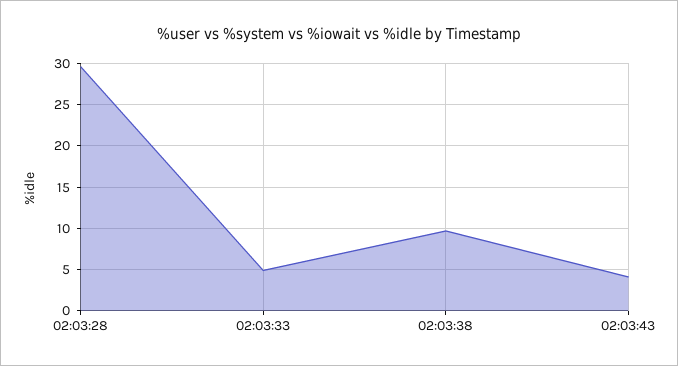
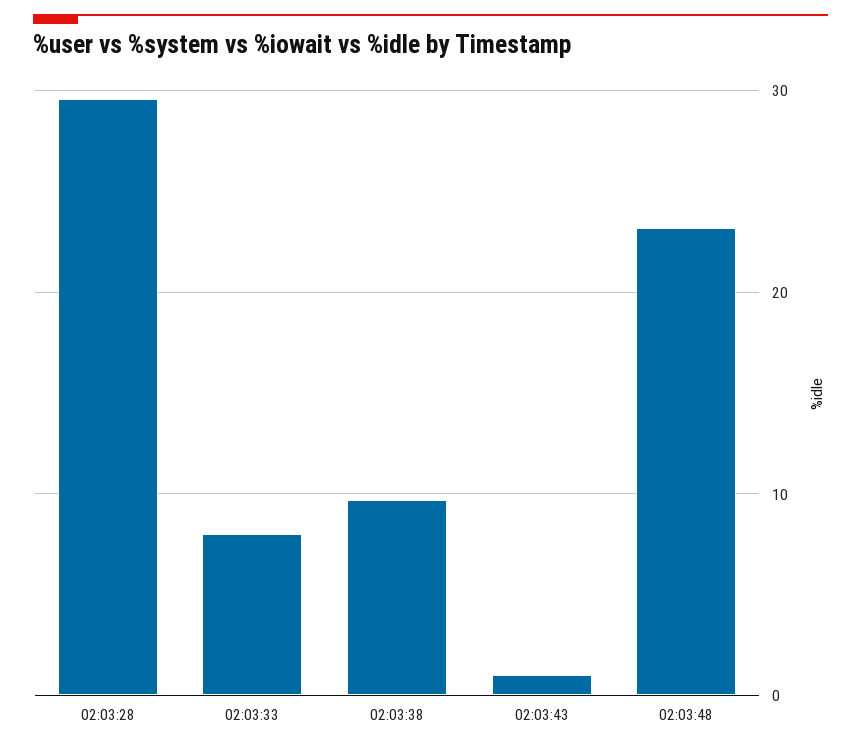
02:03:33: 5 -> 8
02:03:43: 4 -> 1
02:03:48: none -> 23

